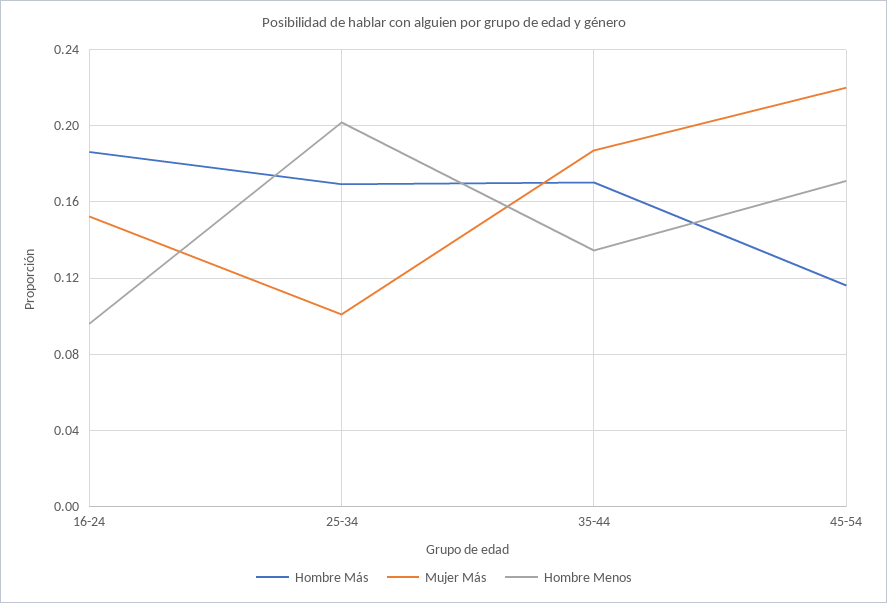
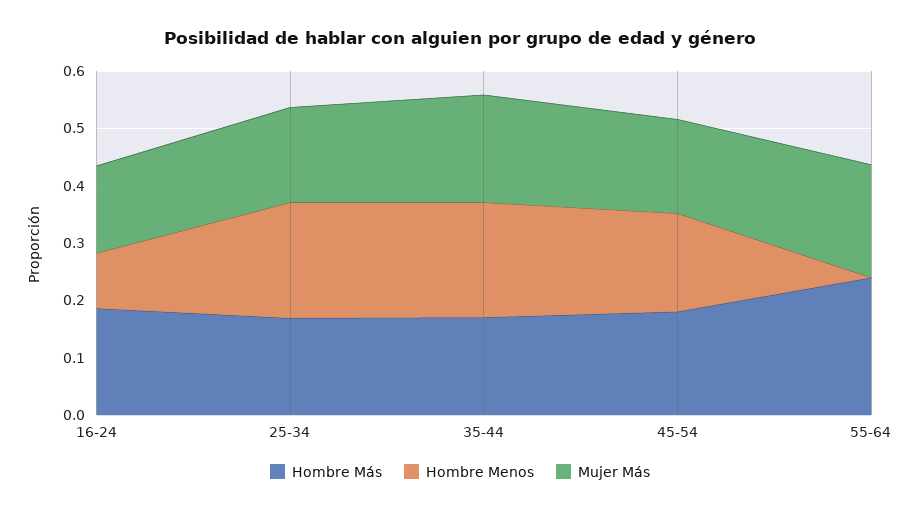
Mujer Más, 25-34: 0.1 -> 0.16
Hombre Menos, 35-44: 0.135 -> 0.2
Hombre Más, 45-54: 0.115 -> 0.18
Mujer Más, 45-54: 0.22 -> 0.16
Hombre Más, 55-64: none -> 0.24
Hombre Menos, 55-64: none -> 0
Mujer Más, 55-64: none -> 0.2

